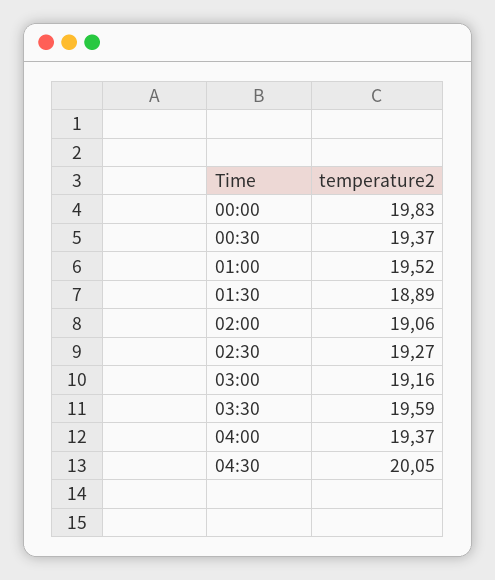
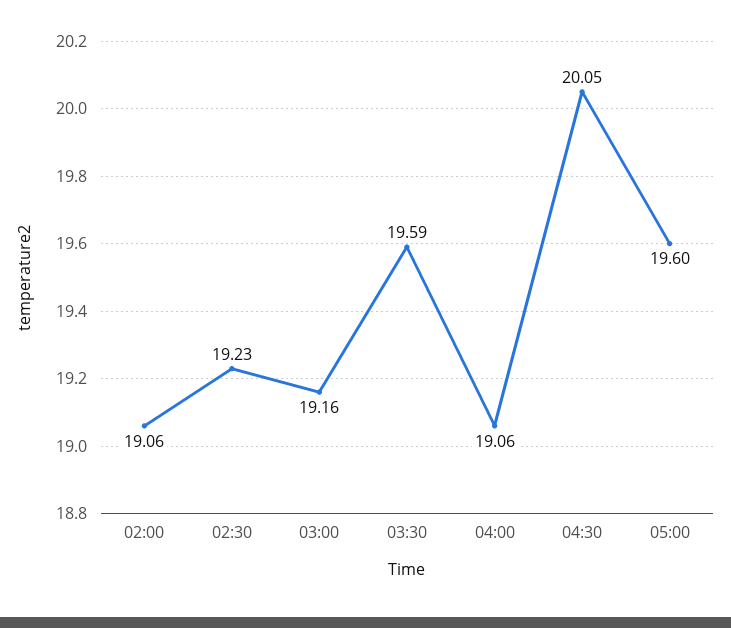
00:00: 19.83 -> none
00:30: 19.37 -> none
01:00: 19.52 -> none
01:30: 18.89 -> none
02:30: 19.27 -> 19.23
04:00: 19.37 -> 19.06
05:00: none -> 19.6

